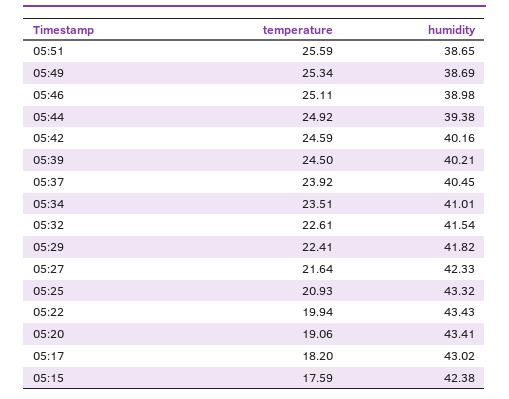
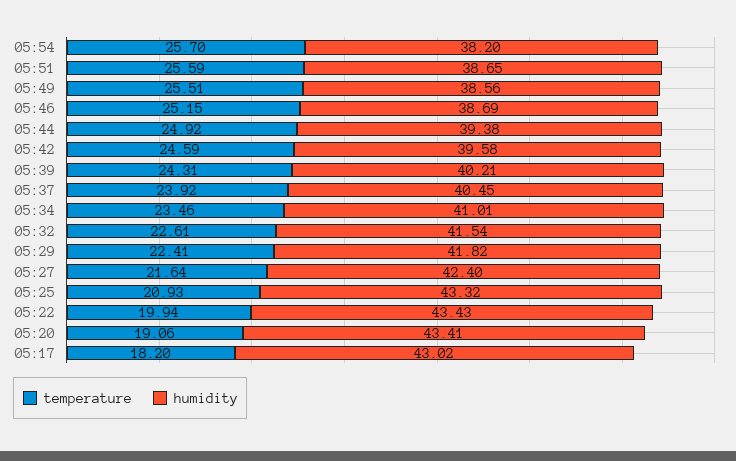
temperature, 05:49: 25.34 -> 25.51
humidity, 05:49: 38.69 -> 38.56
temperature, 05:46: 25.11 -> 25.15
humidity, 05:46: 38.98 -> 38.69
humidity, 05:42: 40.16 -> 39.58
temperature, 05:39: 24.5 -> 24.31
temperature, 05:34: 23.51 -> 23.46
humidity, 05:27: 42.33 -> 42.4
temperature, 05:15: 17.59 -> none
humidity, 05:15: 42.38 -> none
temperature, 05:54: none -> 25.7
humidity, 05:54: none -> 38.2

